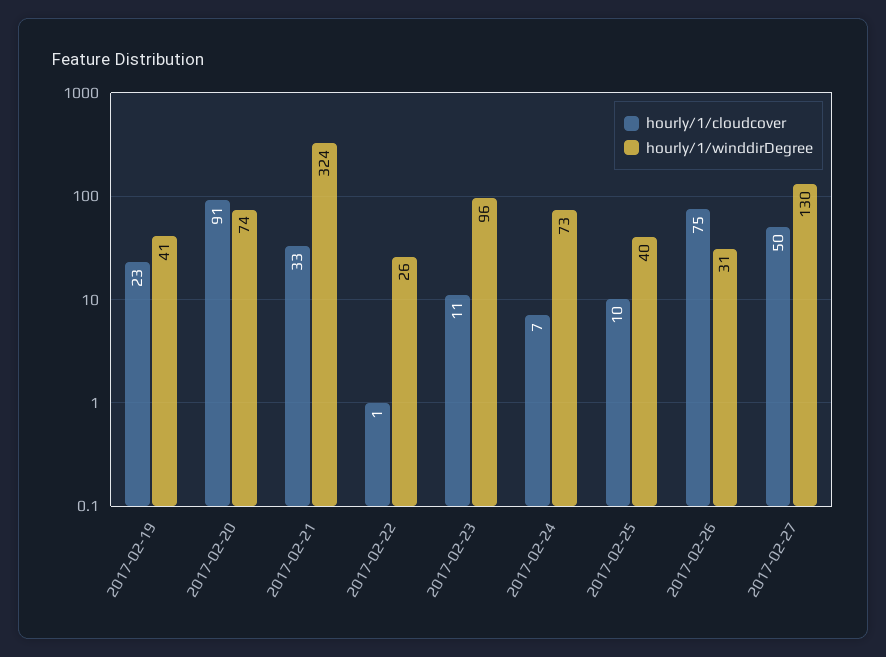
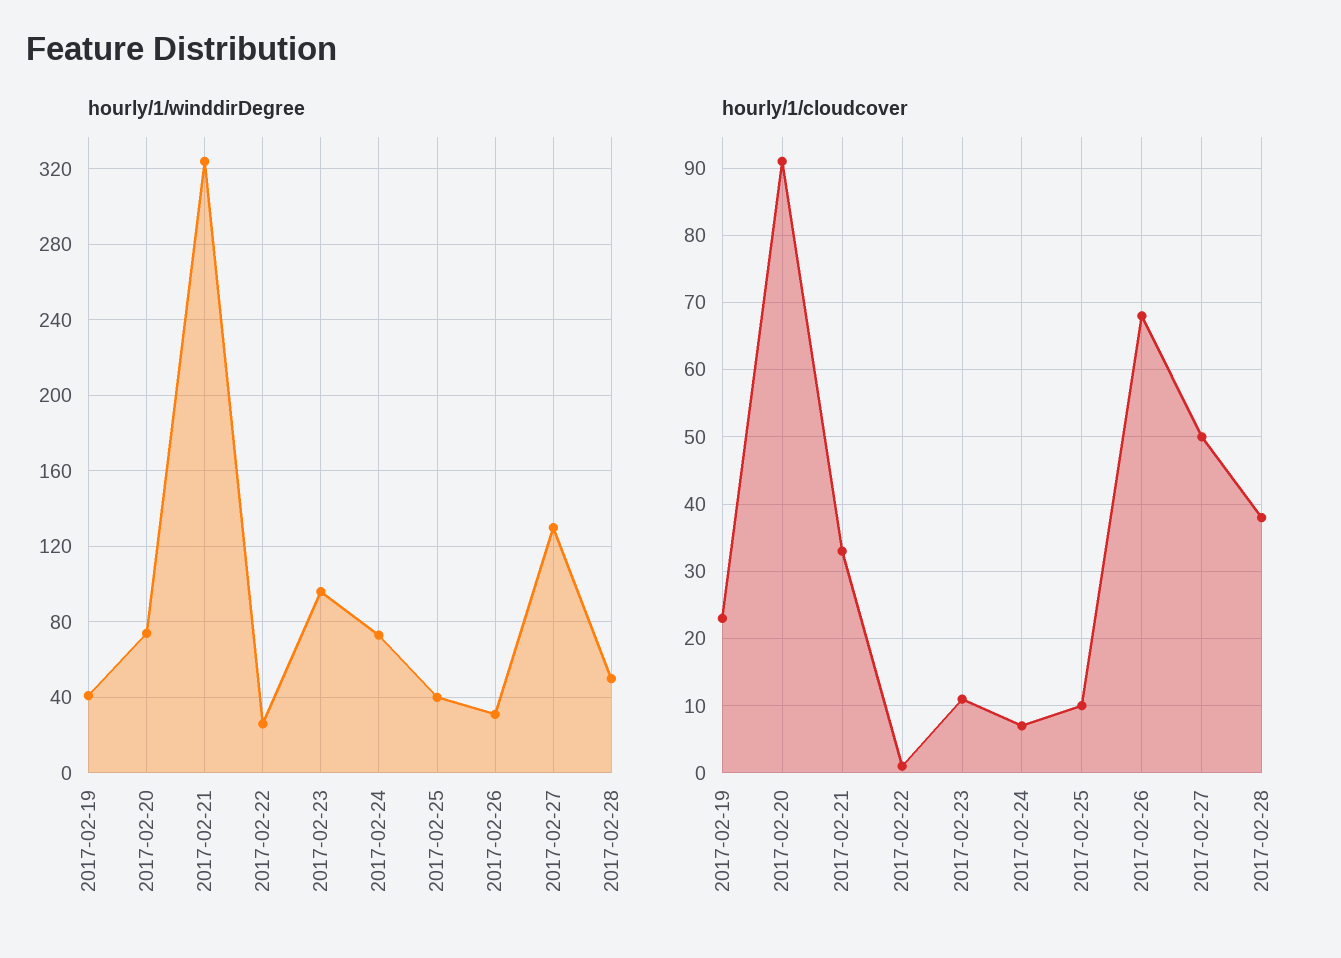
hourly/1/cloudcover, 2017-02-26: 75 -> 68
hourly/1/winddirDegree, 2017-02-28: none -> 50
hourly/1/cloudcover, 2017-02-28: none -> 38

